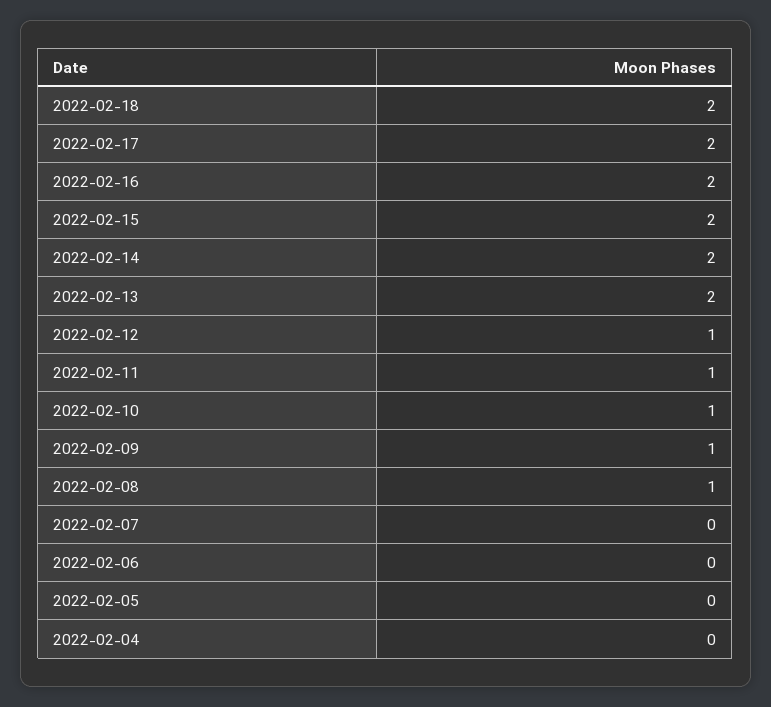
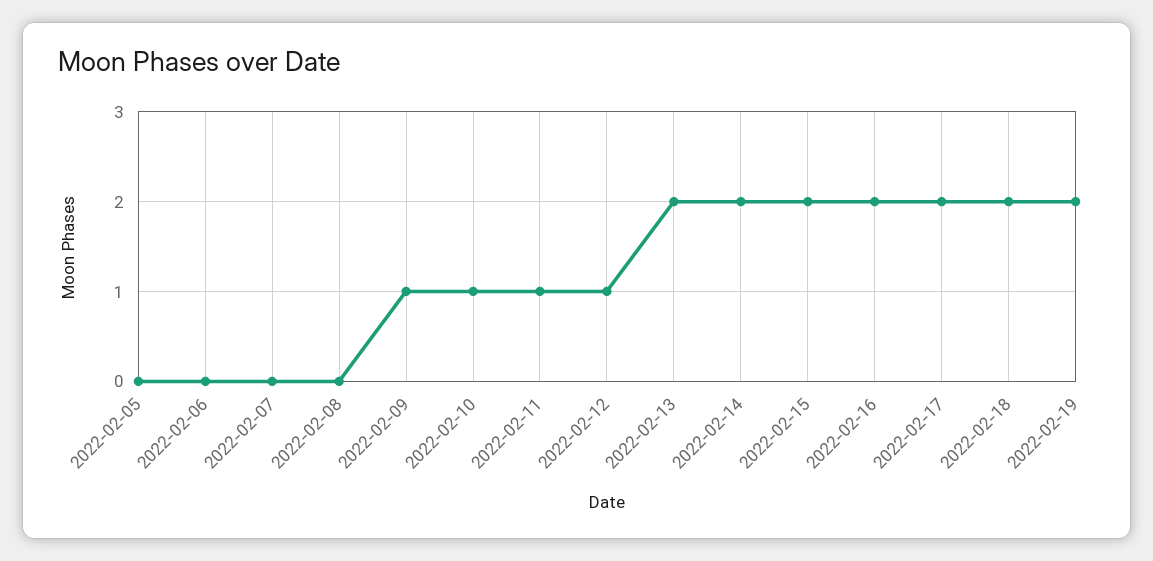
2022-02-08: 1 -> 0
2022-02-04: 0 -> none
2022-02-19: none -> 2

